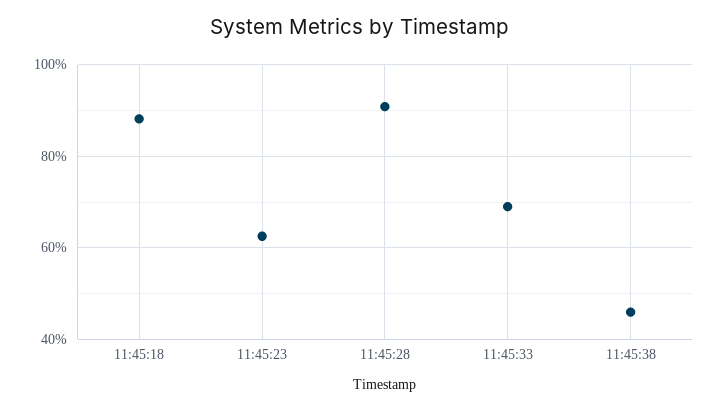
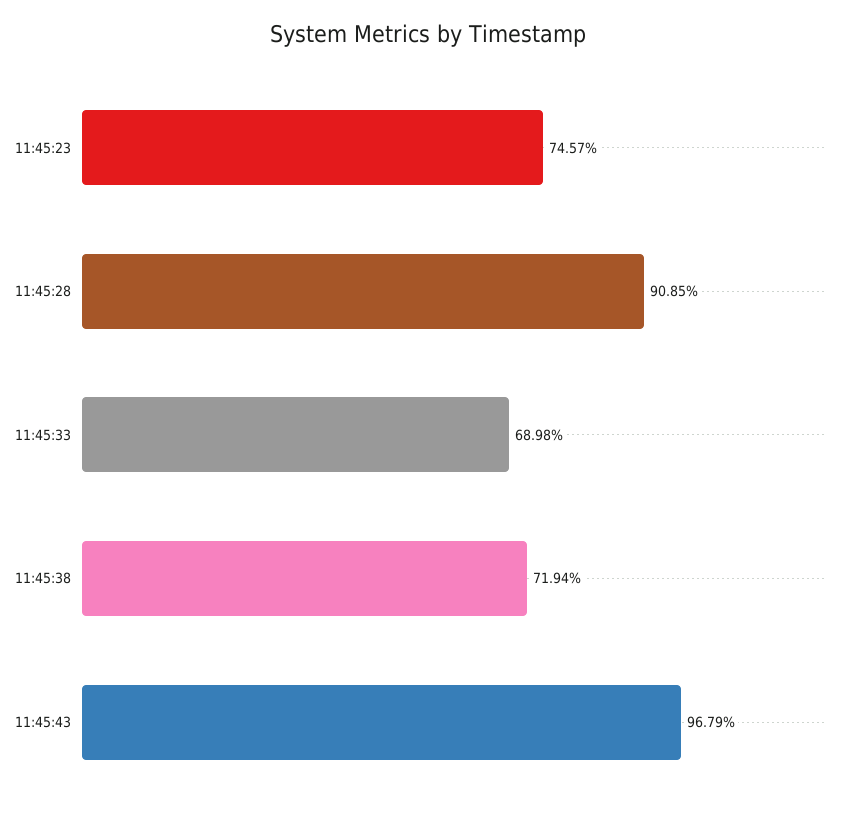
11:45:18: 88 -> none
11:45:23: 62 -> 74.57
11:45:38: 46 -> 71.94
11:45:43: none -> 96.79

